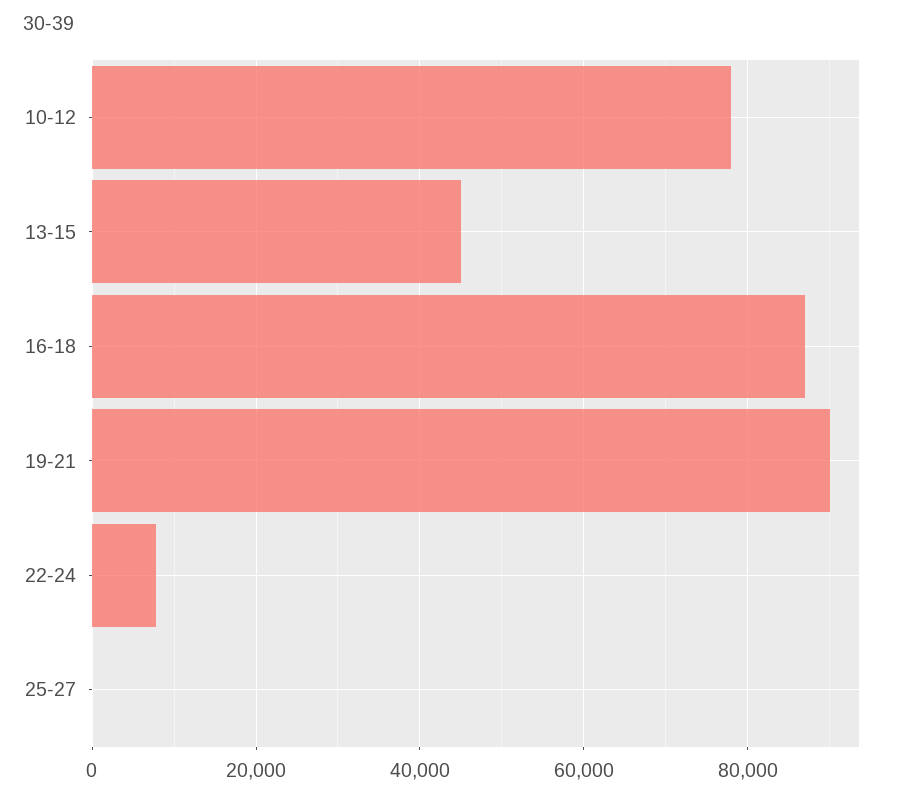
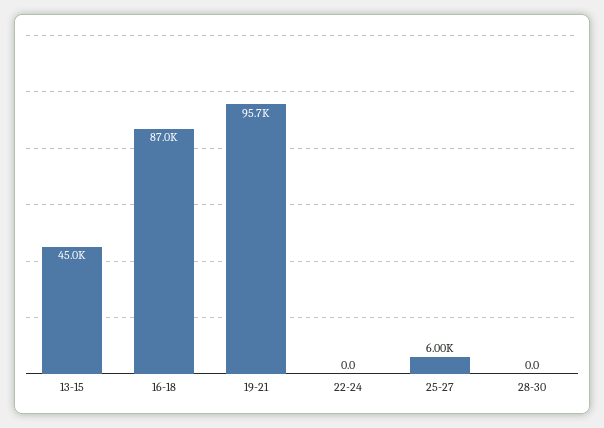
10-12: 78000 -> none
19-21: 90000 -> 95700
22-24: 8000 -> 0
25-27: 0 -> 6000
28-30: none -> 0

